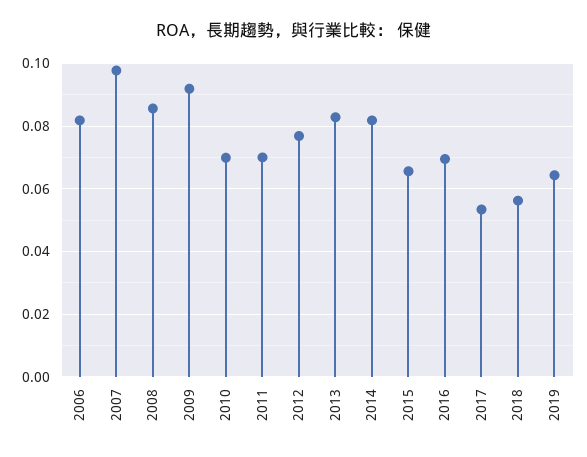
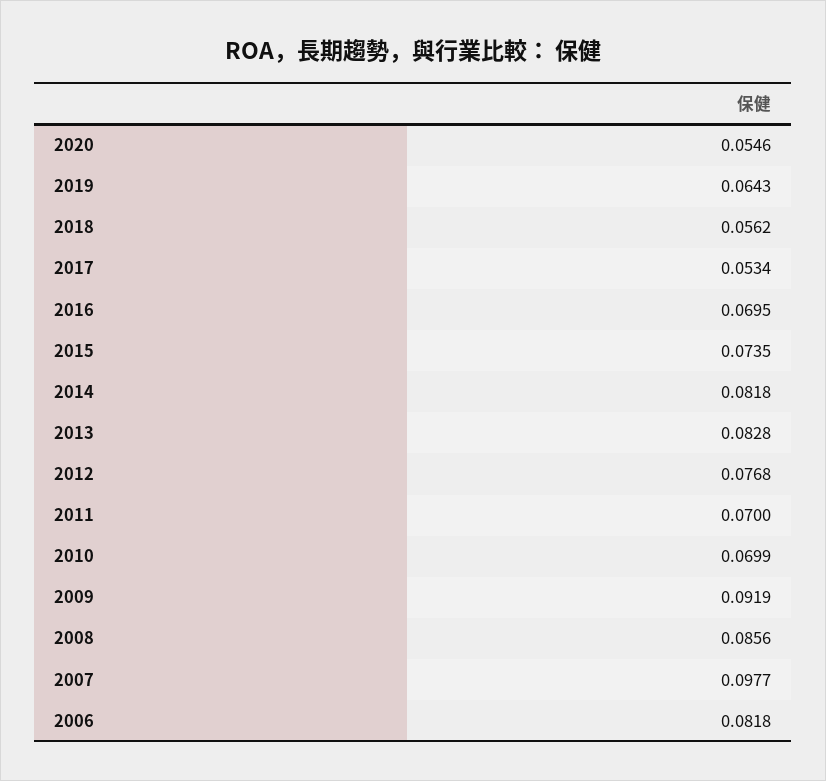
2015: 0.066 -> 0.0735
2020: none -> 0.0546

